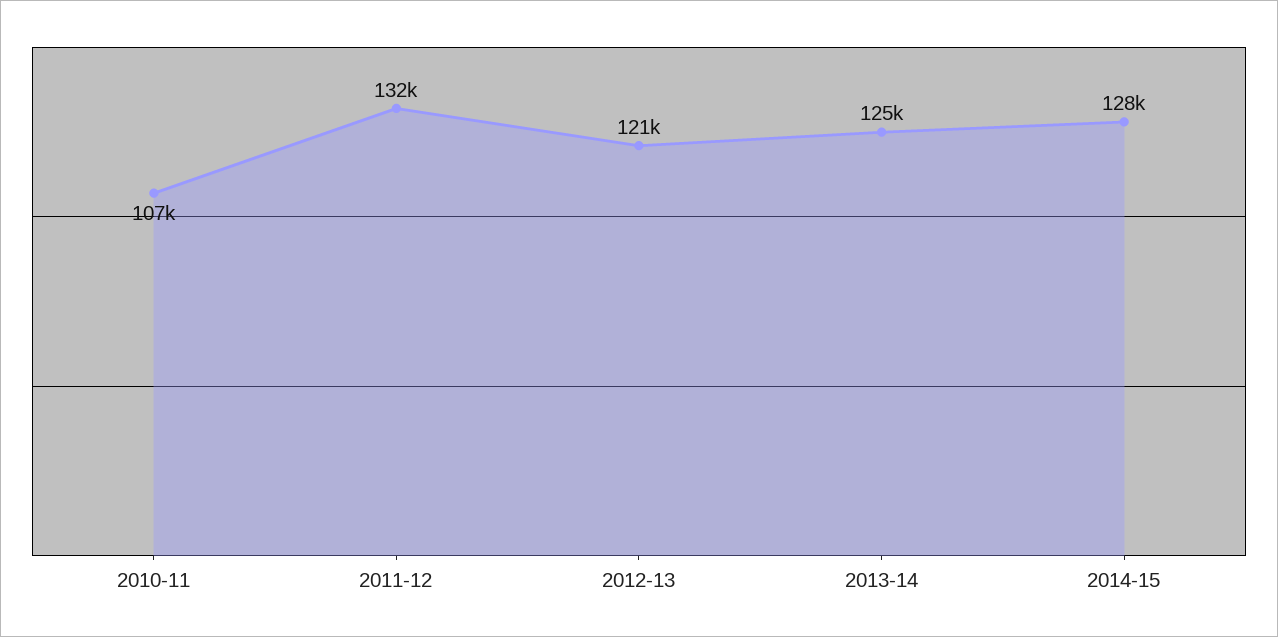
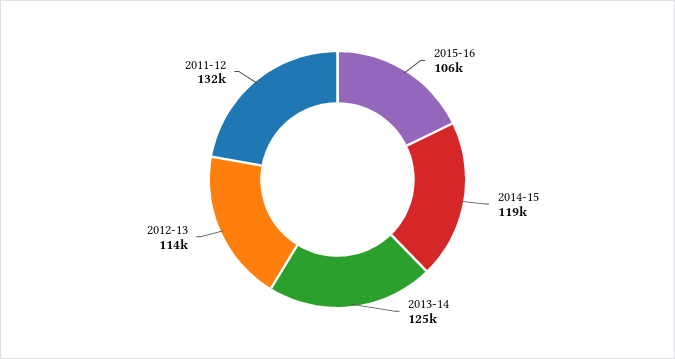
2010-11: 107000 -> none
2012-13: 121000 -> 114000
2014-15: 128000 -> 119000
2015-16: none -> 106000

